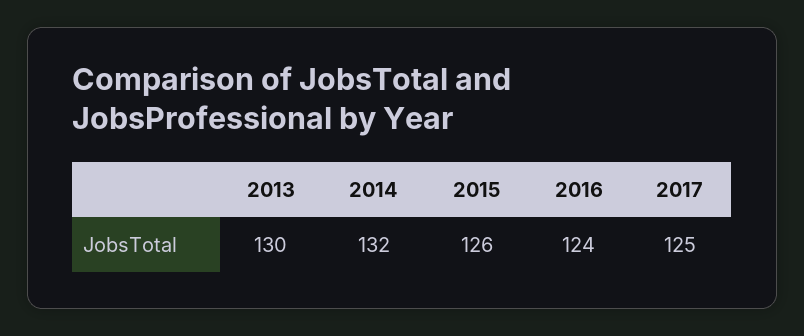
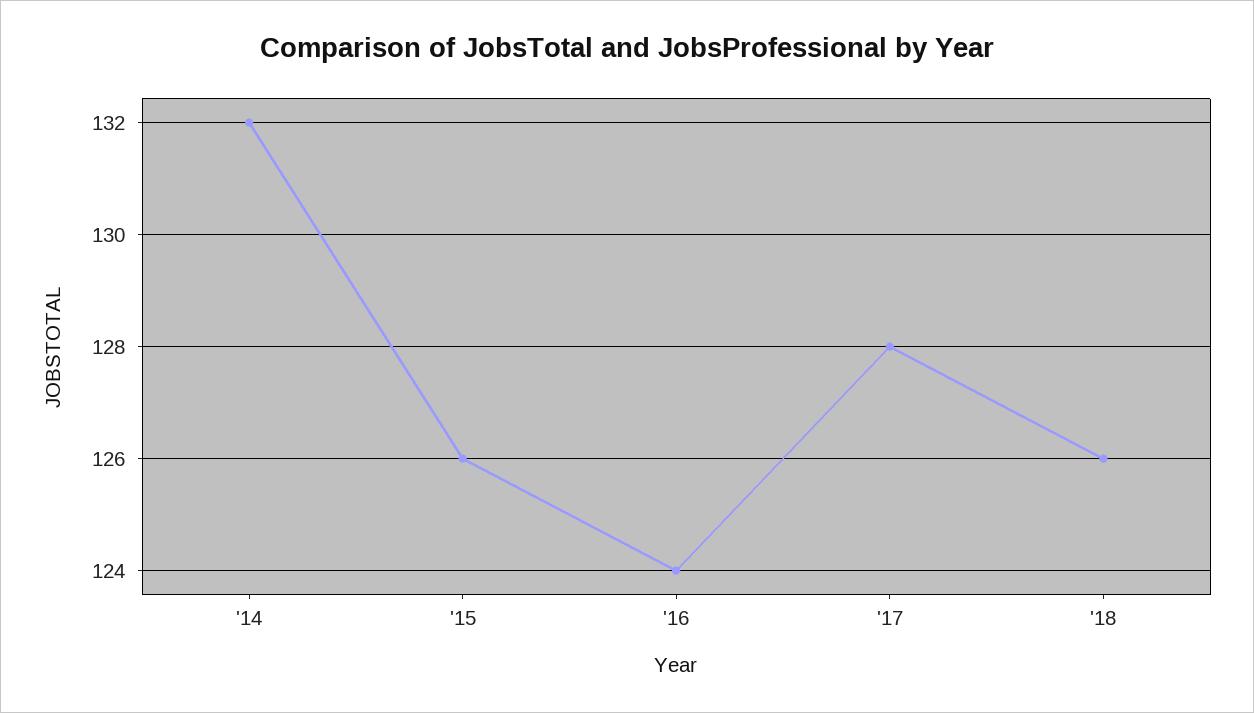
2013: 130 -> none
2017: 125 -> 128
'18: none -> 126

